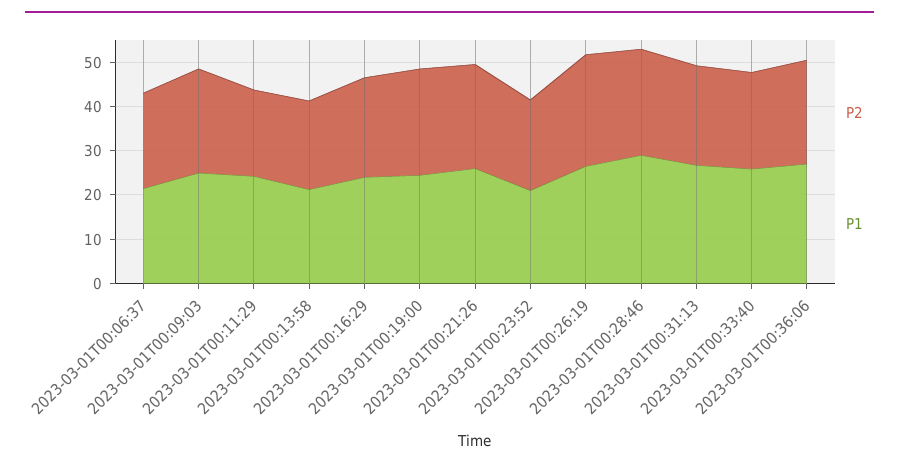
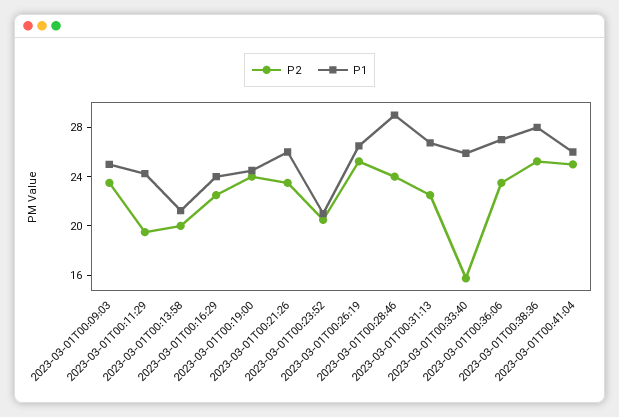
P2, 2023-03-01T00:06:37: 22 -> none
P1, 2023-03-01T00:06:37: 22 -> none
P2, 2023-03-01T00:33:40: 22 -> 16
P2, 2023-03-01T00:38:36: none -> 25
P1, 2023-03-01T00:38:36: none -> 28
P2, 2023-03-01T00:41:04: none -> 25
P1, 2023-03-01T00:41:04: none -> 26

